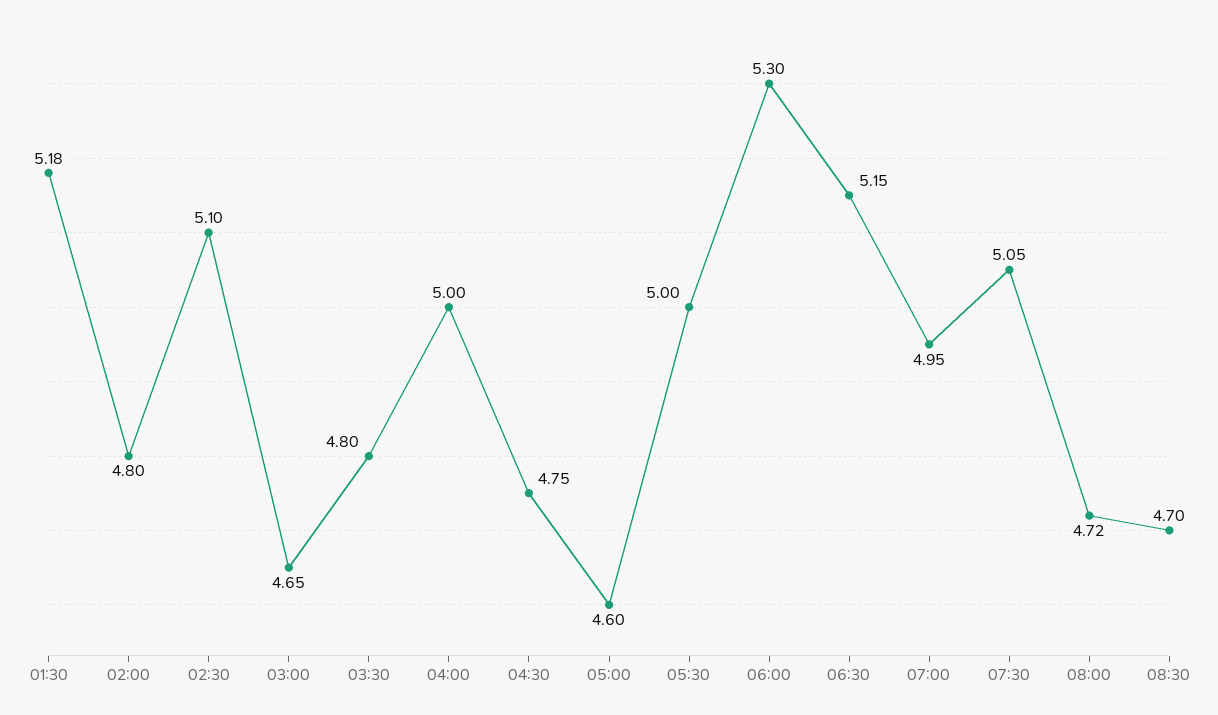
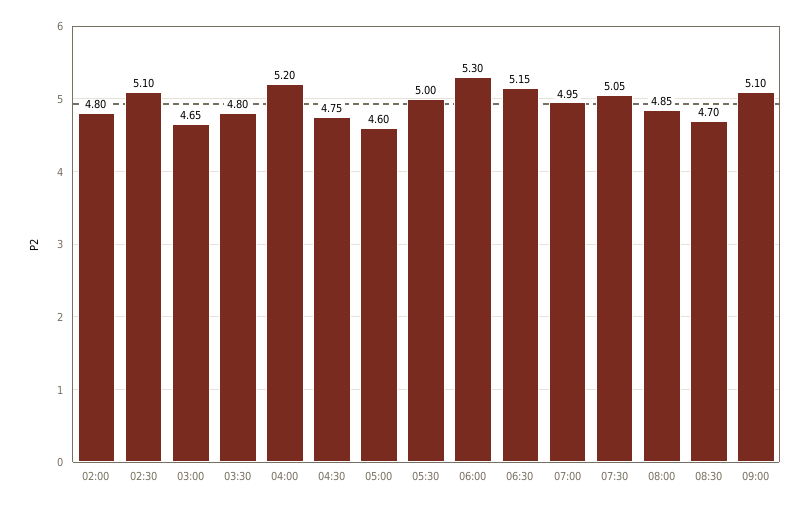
01:30: 5.18 -> none
04:00: 5 -> 5.2
08:00: 4.72 -> 4.85
09:00: none -> 5.1

